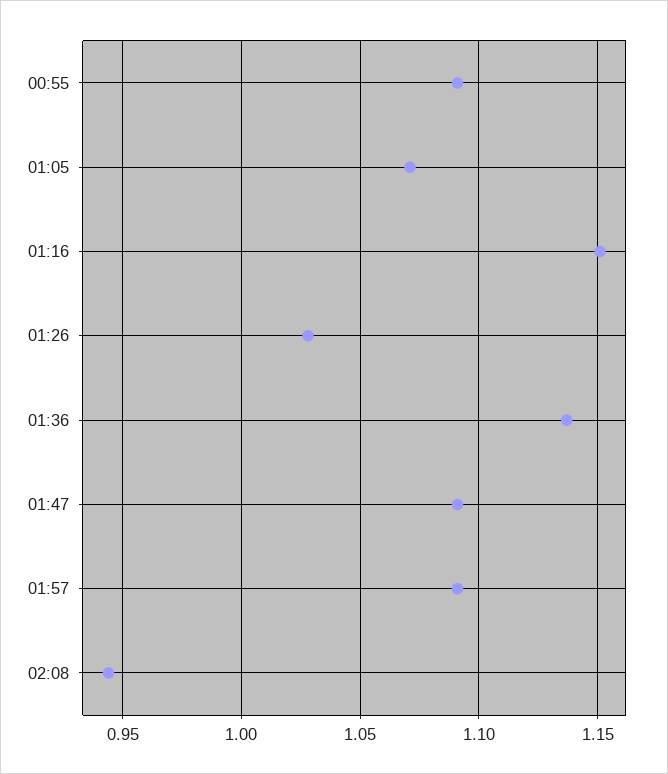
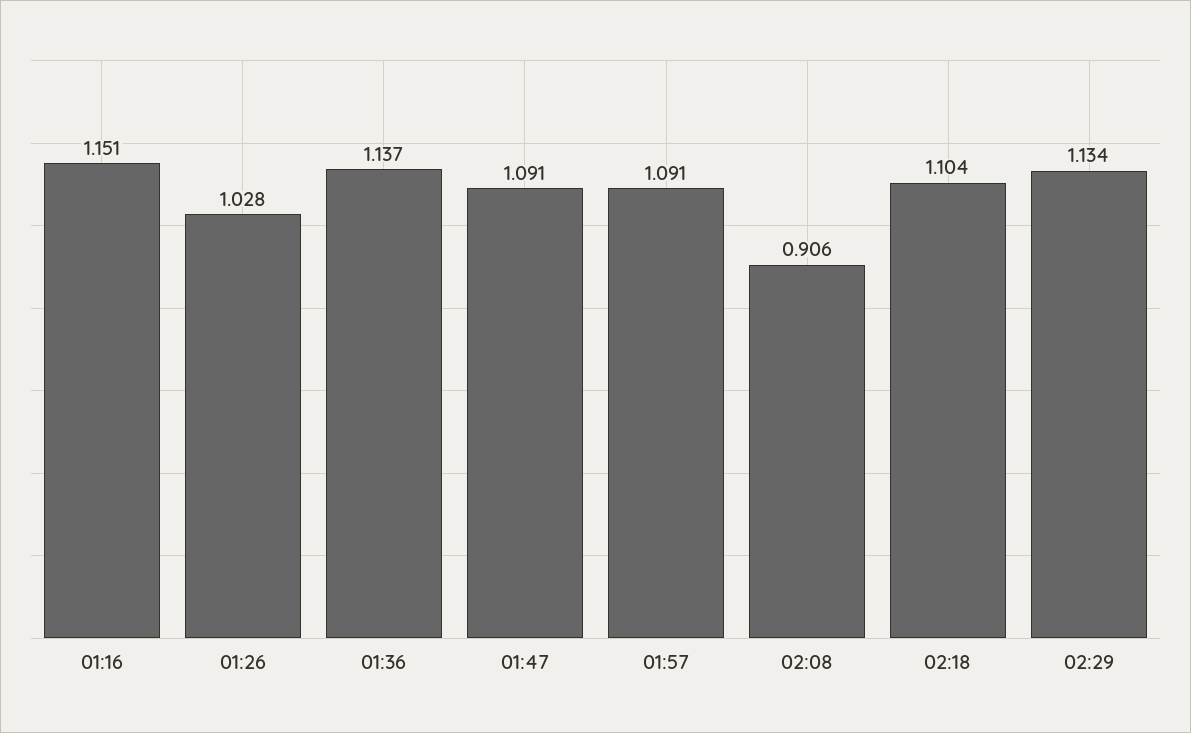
00:55: 1.09 -> none
01:05: 1.07 -> none
02:08: 0.945 -> 0.906
02:18: none -> 1.104
02:29: none -> 1.134

